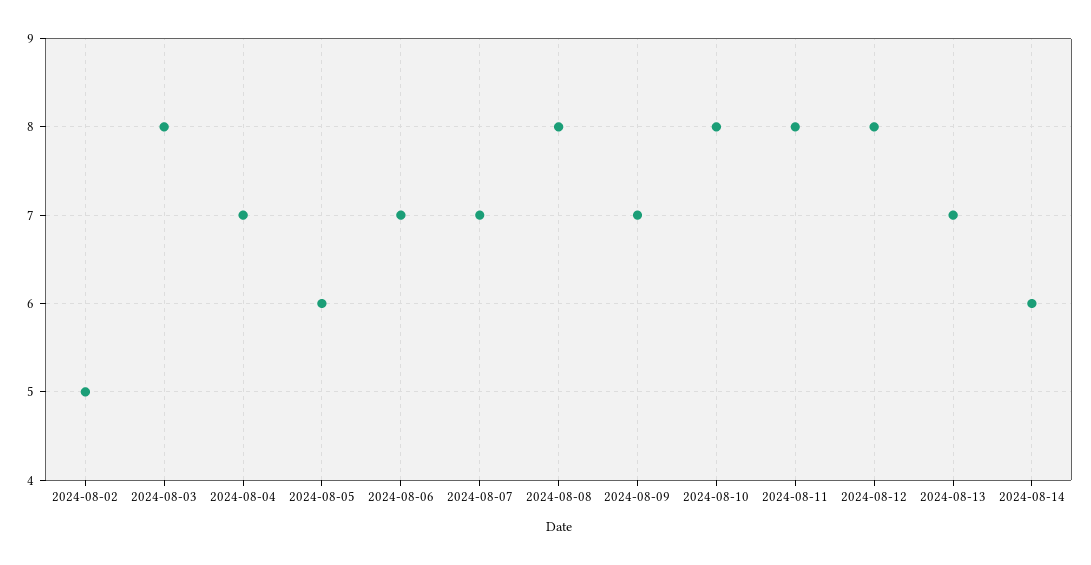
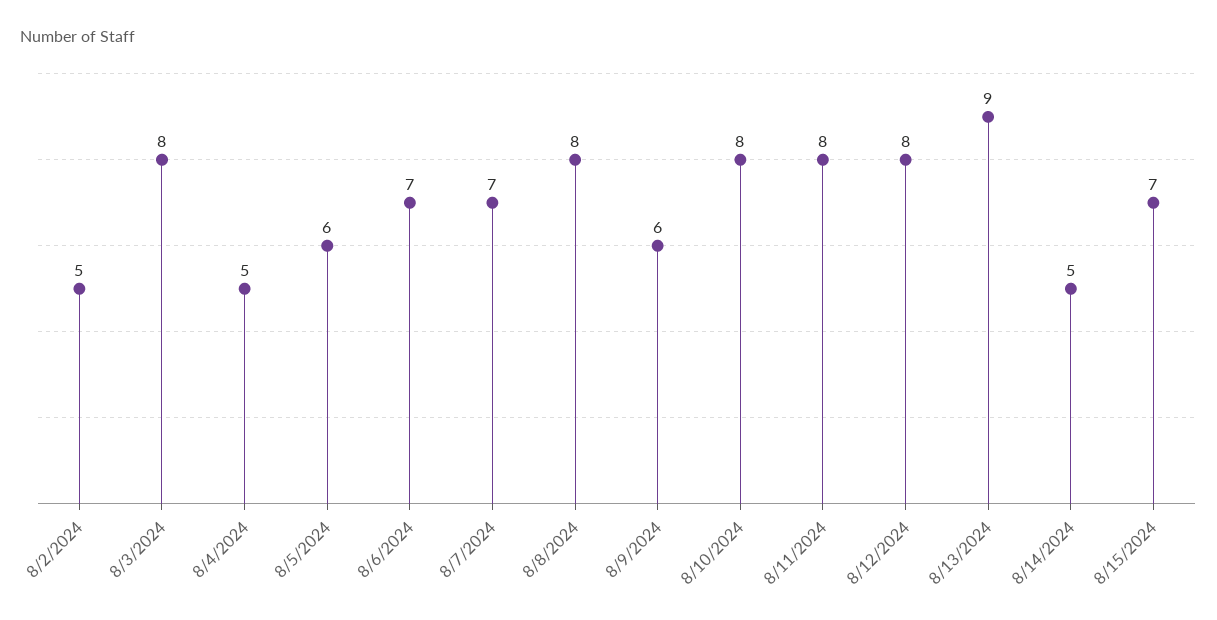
2024-08-04: 7 -> 5
2024-08-09: 7 -> 6
2024-08-13: 7 -> 9
2024-08-14: 6 -> 5
8/15/2024: none -> 7

